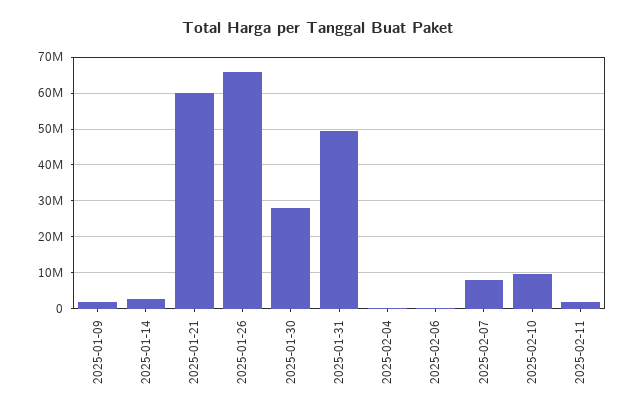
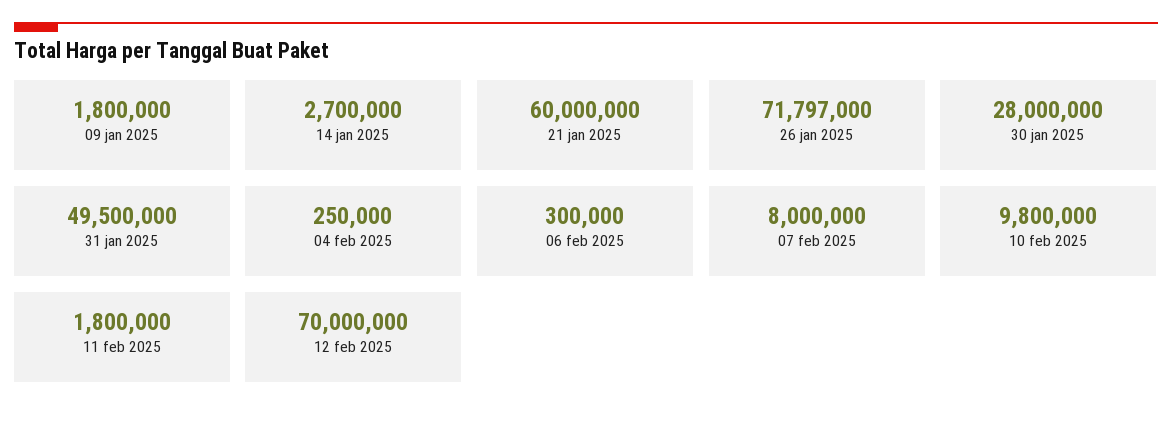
2025-01-26: 66000000 -> 71797000
12 feb 2025: none -> 70000000

